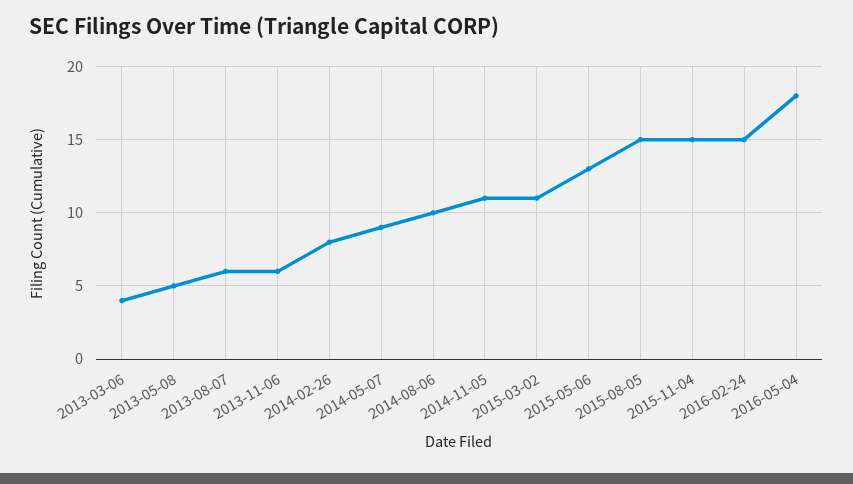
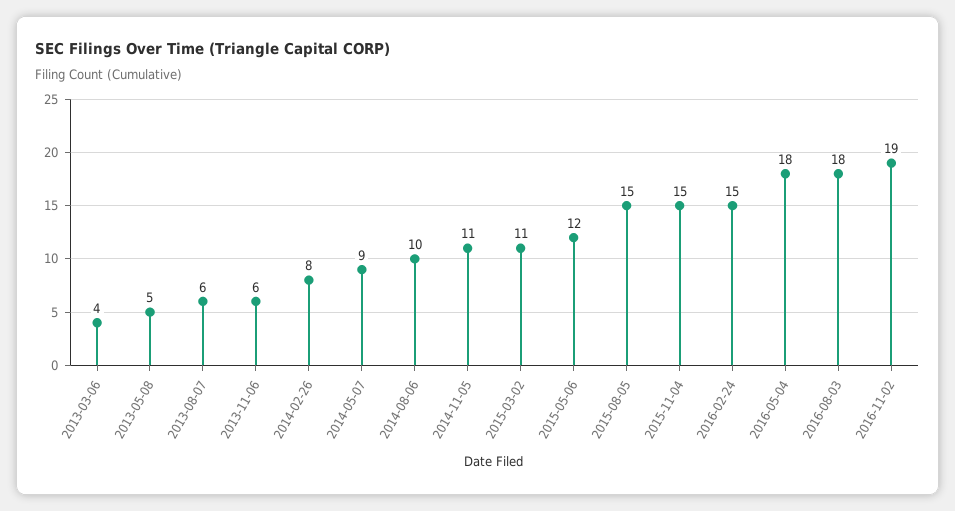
2015-05-06: 13 -> 12
2016-08-03: none -> 18
2016-11-02: none -> 19

